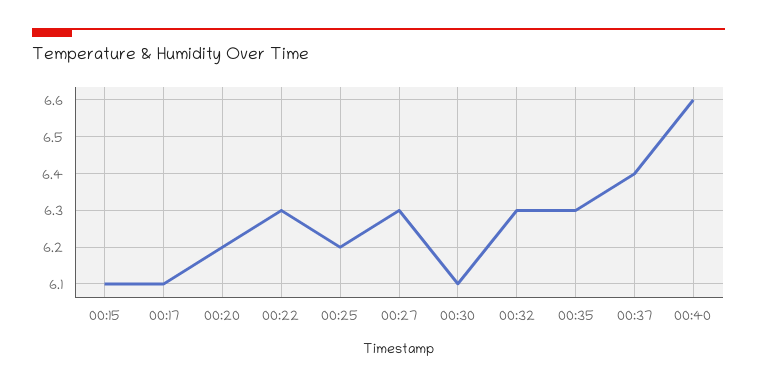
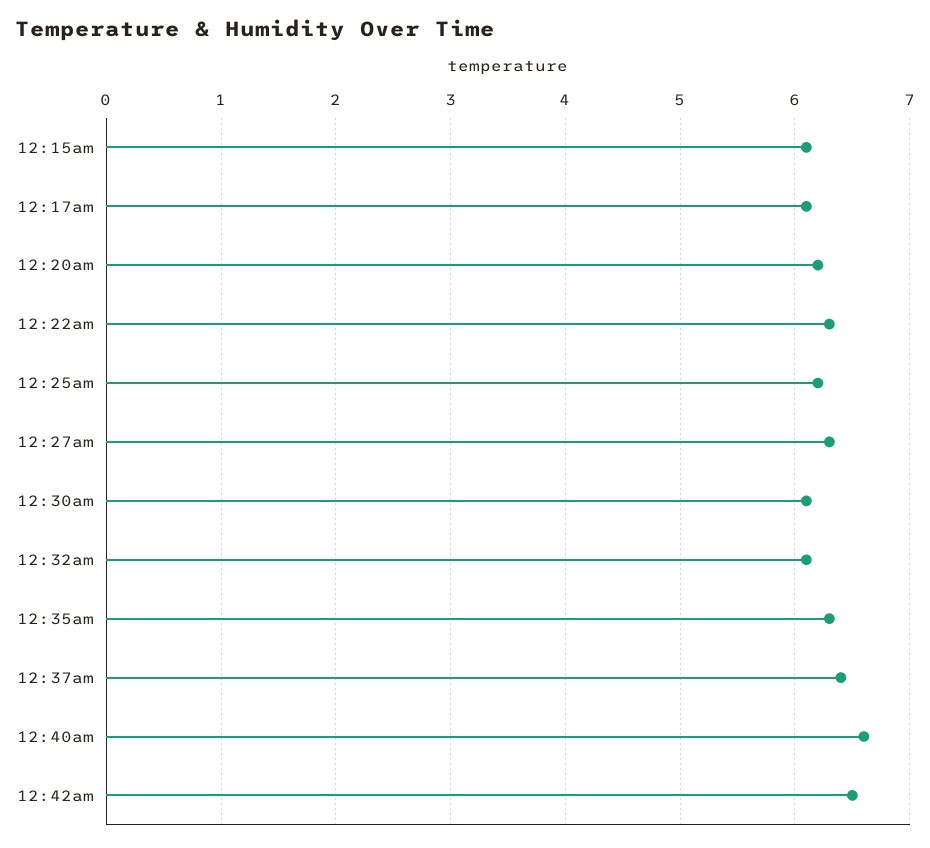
00:32: 6.3 -> 6.1
12:42am: none -> 6.5

